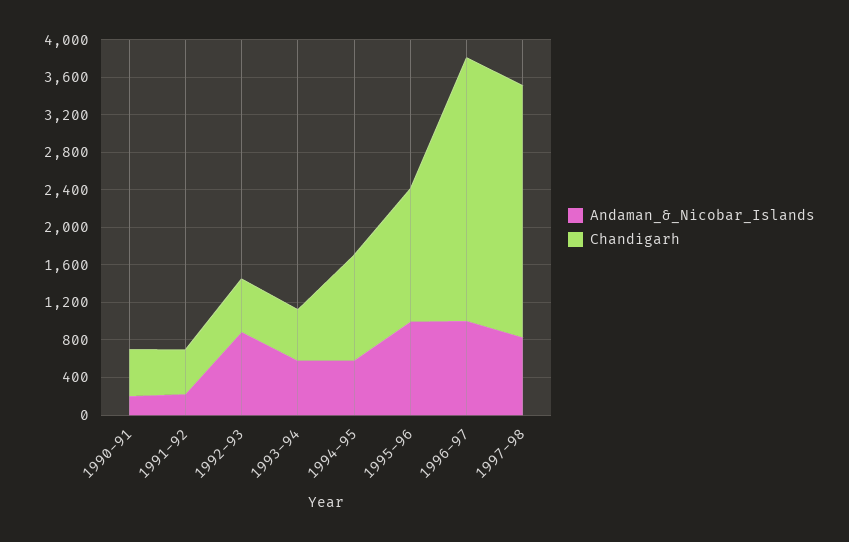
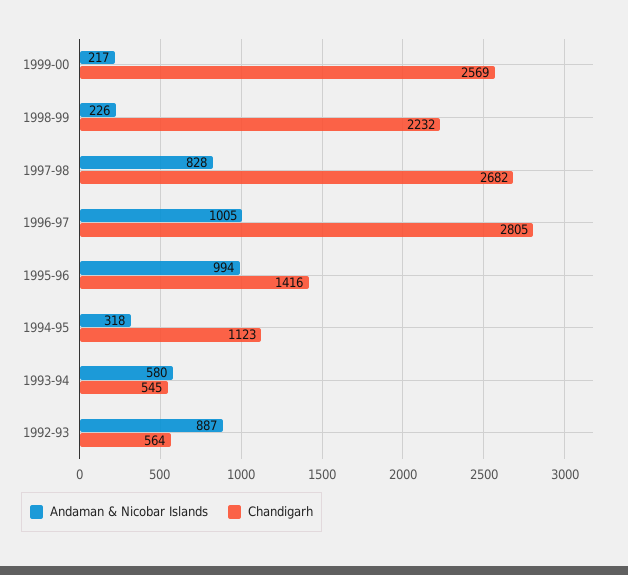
Andaman_&_Nicobar_Islands, 1990-91: 200 -> none
Chandigarh, 1990-91: 500 -> none
Andaman_&_Nicobar_Islands, 1991-92: 200 -> none
Chandigarh, 1991-92: 500 -> none
Andaman_&_Nicobar_Islands, 1994-95: 600 -> 318
Andaman_&_Nicobar_Islands, 1999-00: none -> 217
Chandigarh, 1999-00: none -> 2569
Andaman_&_Nicobar_Islands, 1998-99: none -> 226
Chandigarh, 1998-99: none -> 2232

